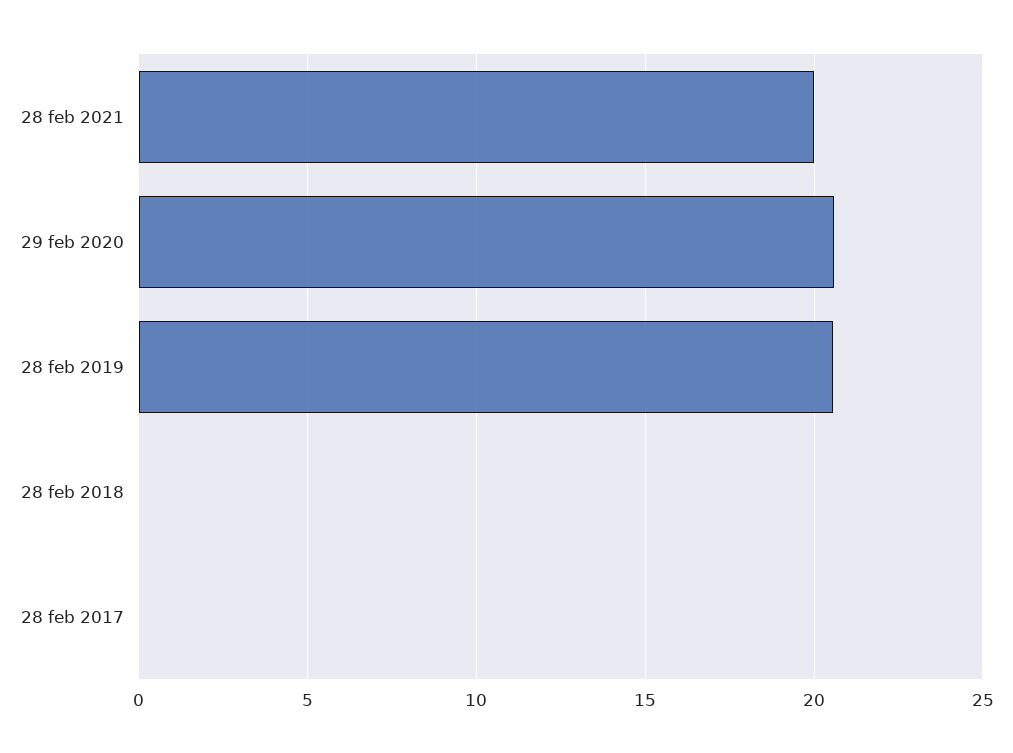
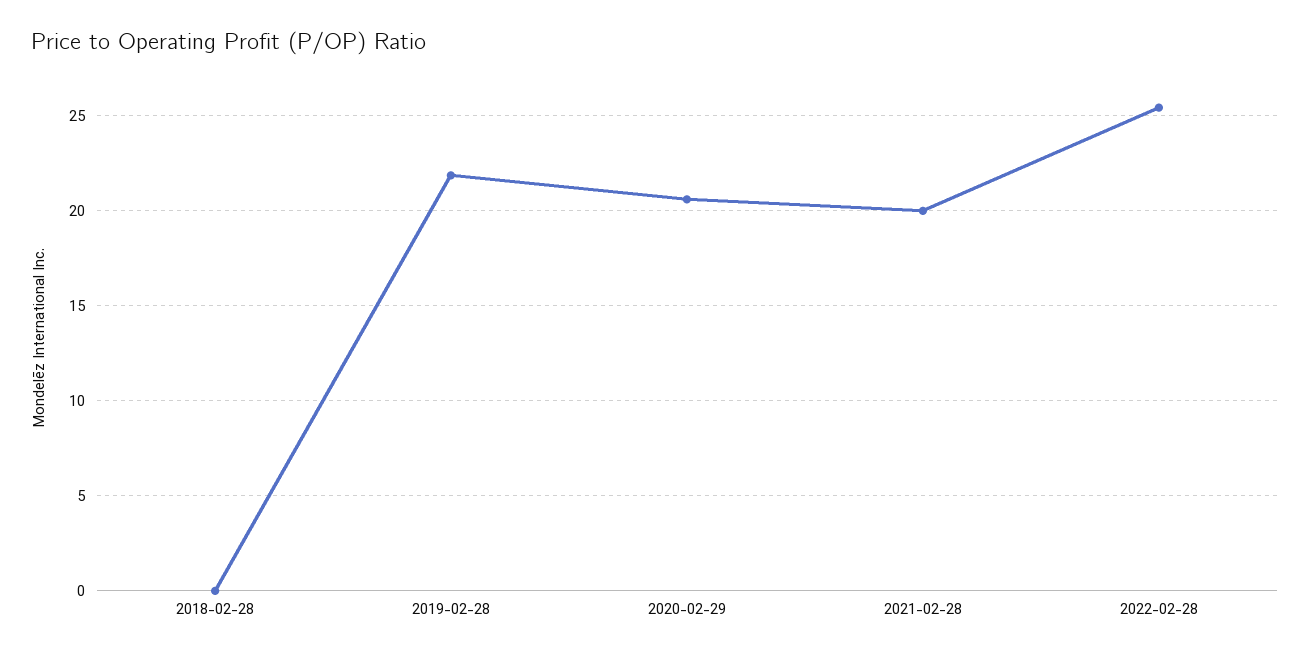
28 feb 2019: 20.5 -> 22
28 feb 2017: 0 -> none
2022-02-28: none -> 25.5

